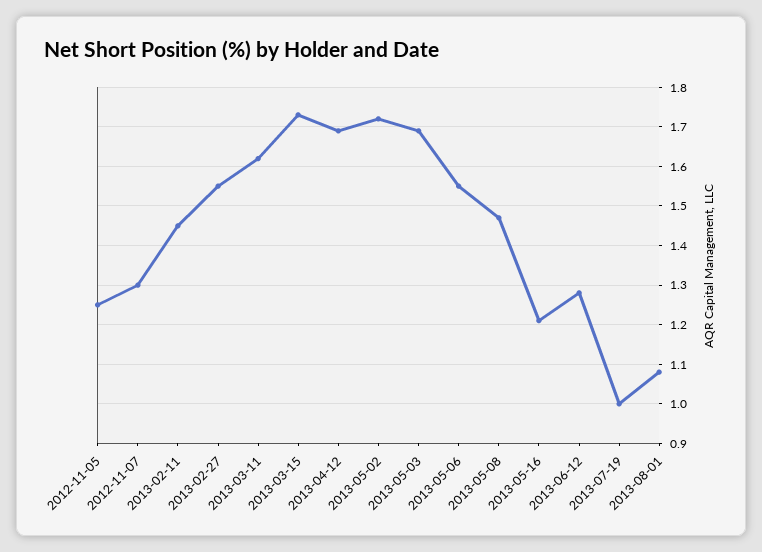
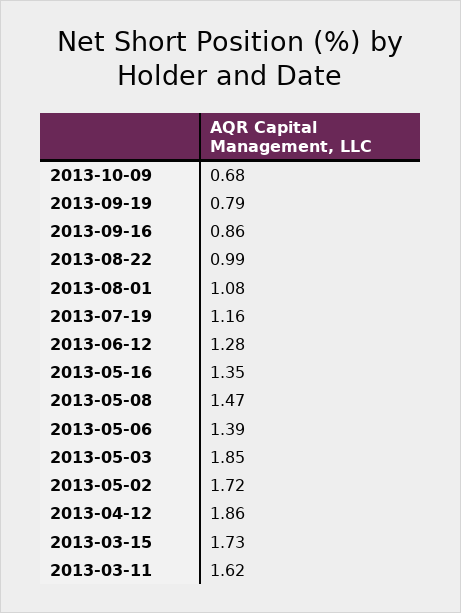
2012-11-05: 1.25 -> none
2012-11-07: 1.3 -> none
2013-02-11: 1.45 -> none
2013-02-27: 1.55 -> none
2013-04-12: 1.7 -> 1.86
2013-05-03: 1.7 -> 1.85
2013-05-06: 1.55 -> 1.39
2013-05-16: 1.2 -> 1.35
2013-07-19: 1 -> 1.16
2013-10-09: none -> 0.68
2013-09-19: none -> 0.79
2013-09-16: none -> 0.86
2013-08-22: none -> 0.99

